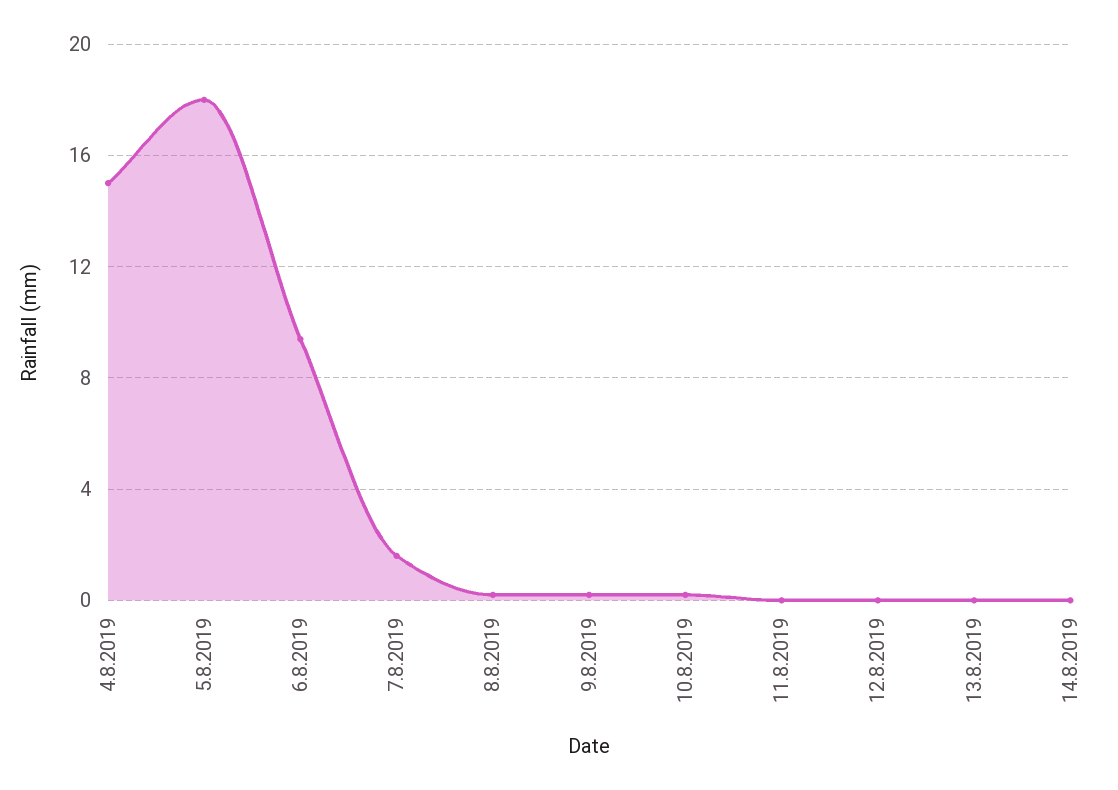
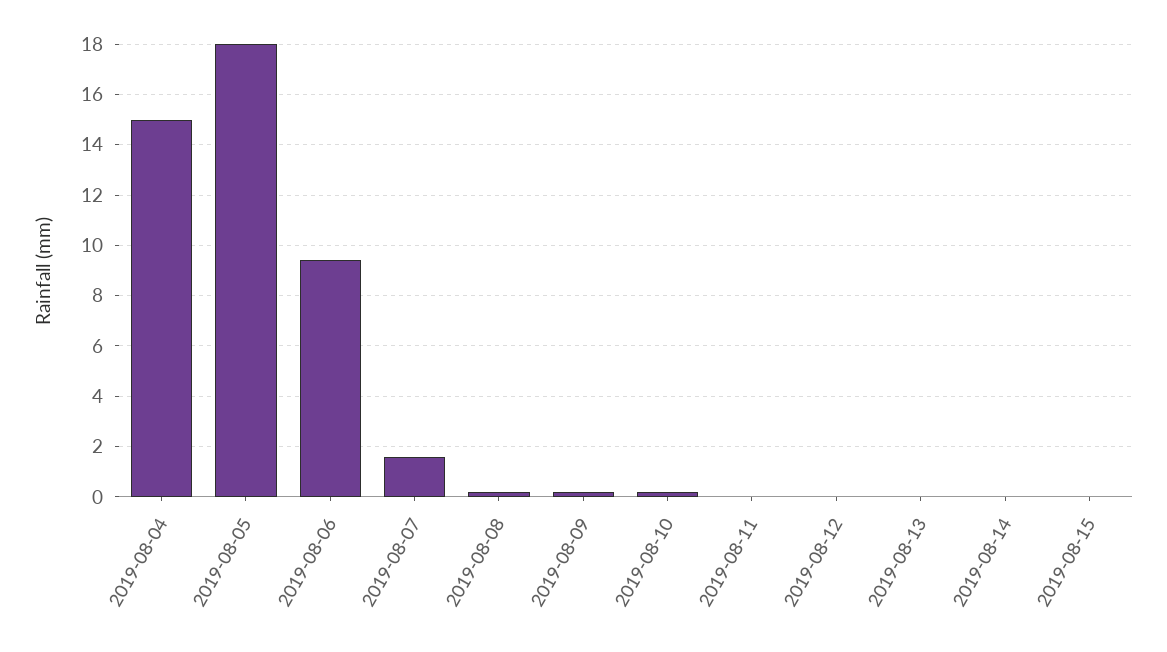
2019-08-15: none -> 0

